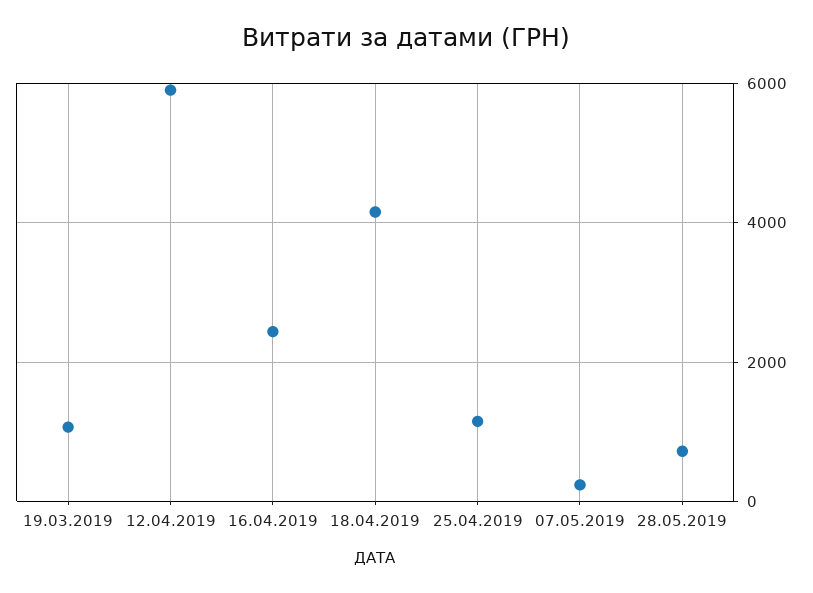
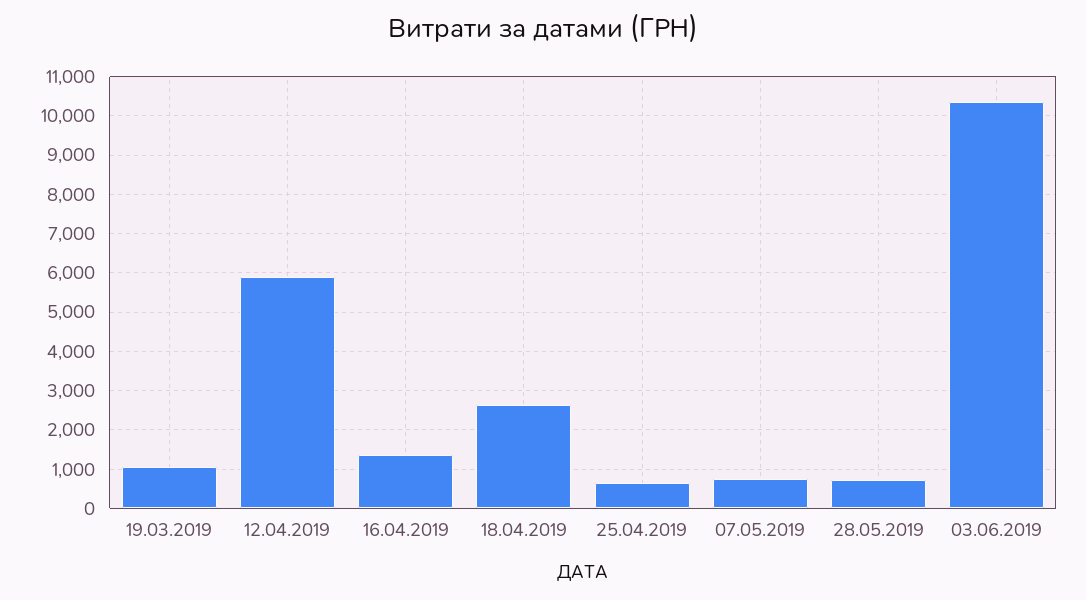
16.04.2019: 2400 -> 1400
18.04.2019: 4200 -> 2600
25.04.2019: 1200 -> 600
07.05.2019: 200 -> 800
03.06.2019: none -> 10400

